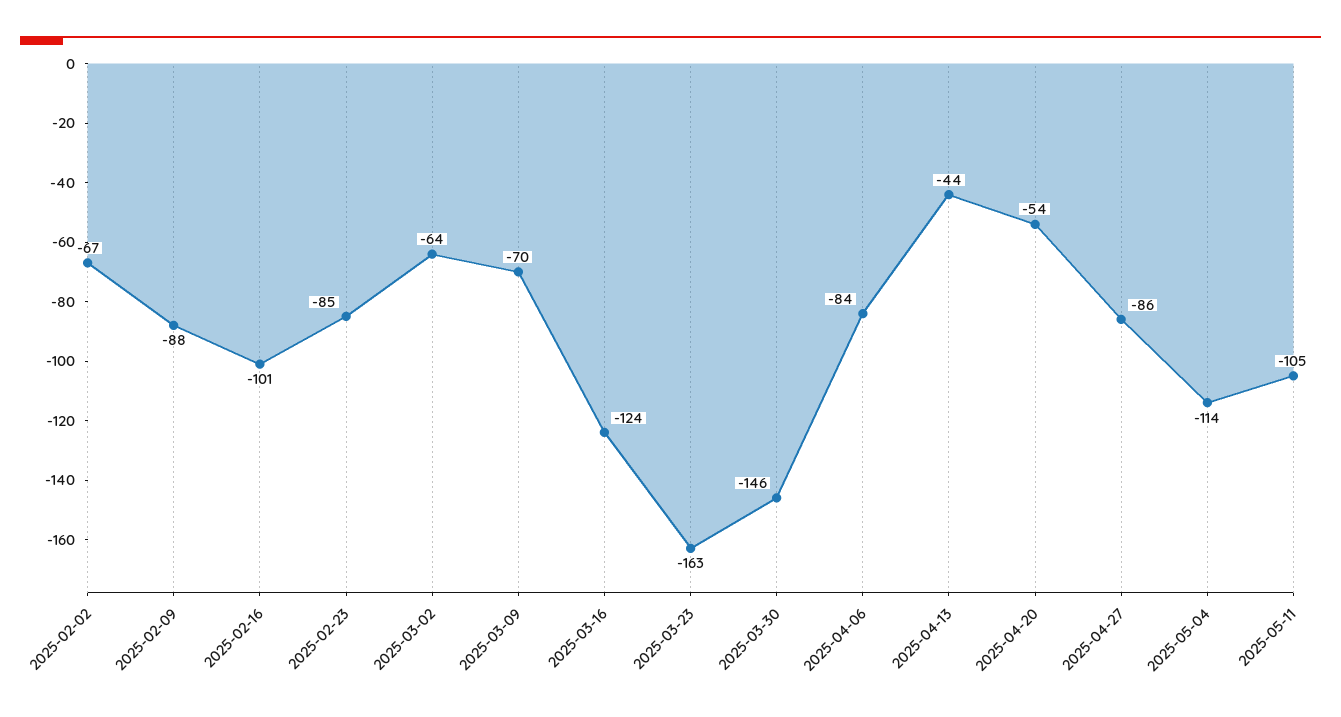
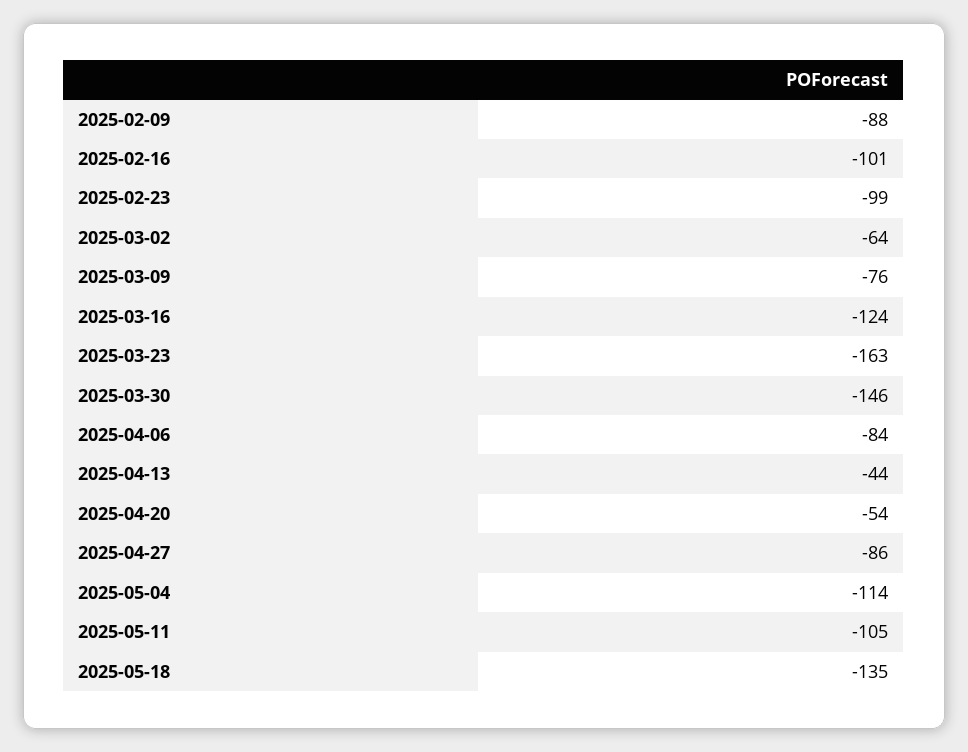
2025-02-02: -67 -> none
2025-02-23: -85 -> -99
2025-03-09: -70 -> -76
2025-05-18: none -> -135

